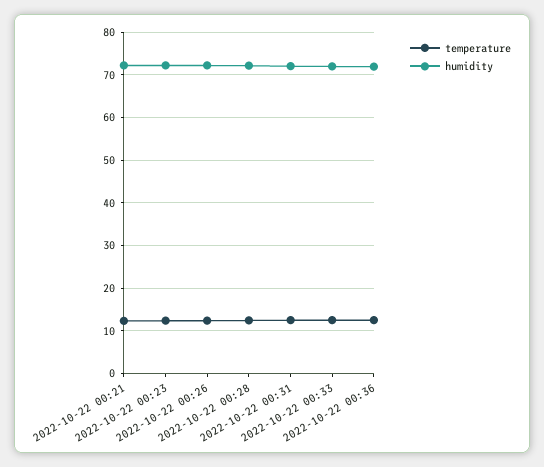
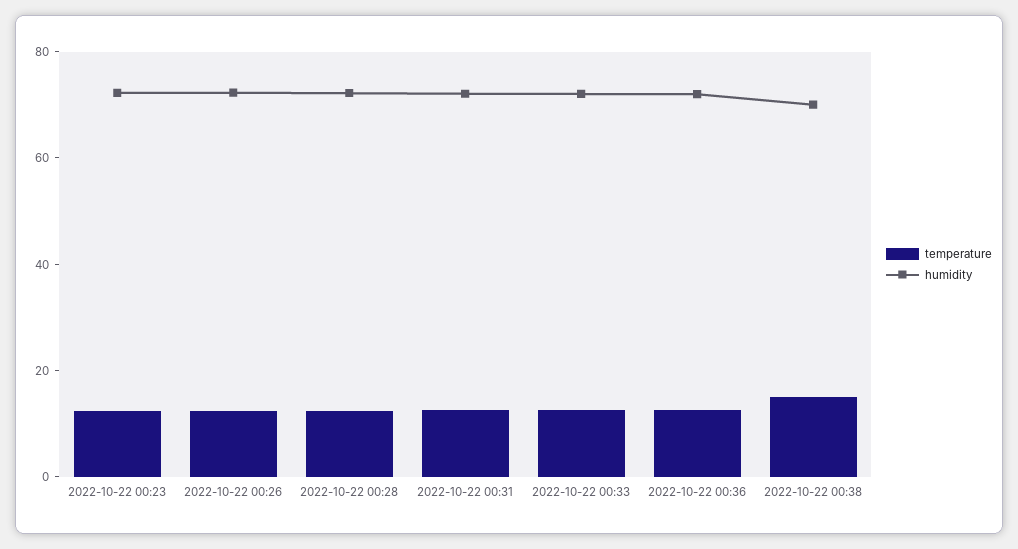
temperature, 2022-10-22 00:21: 12 -> none
humidity, 2022-10-22 00:21: 72 -> none
temperature, 2022-10-22 00:38: none -> 15
humidity, 2022-10-22 00:38: none -> 70

